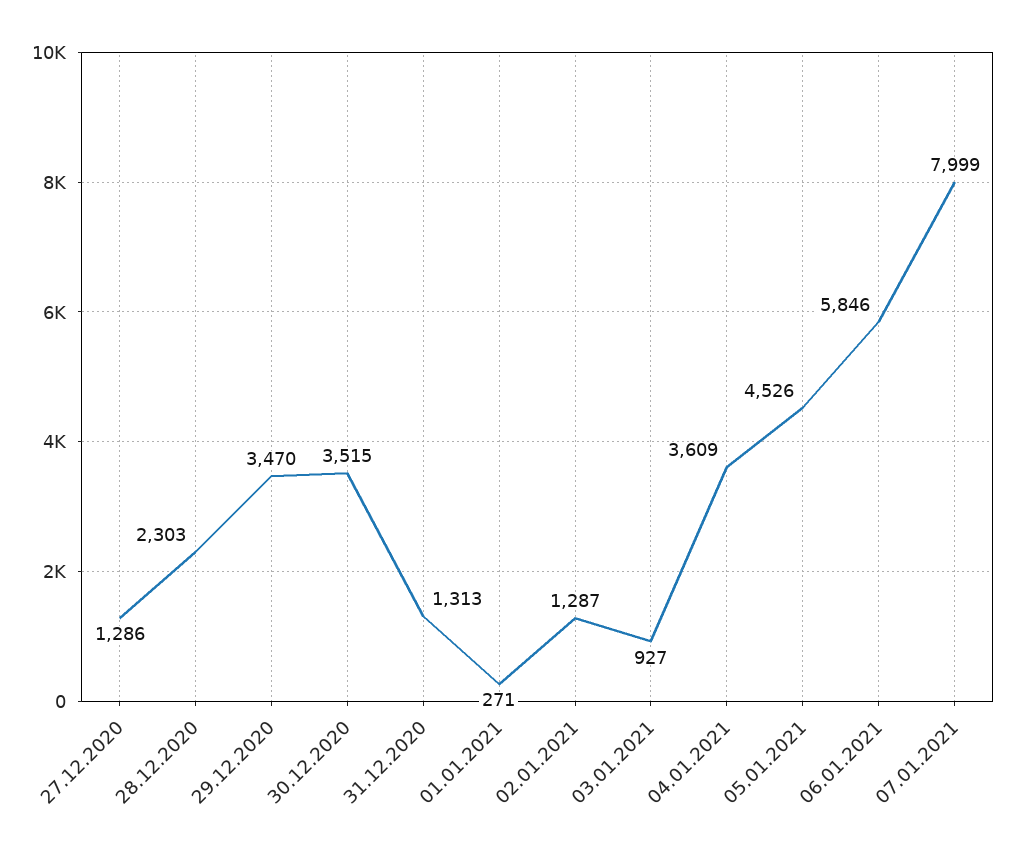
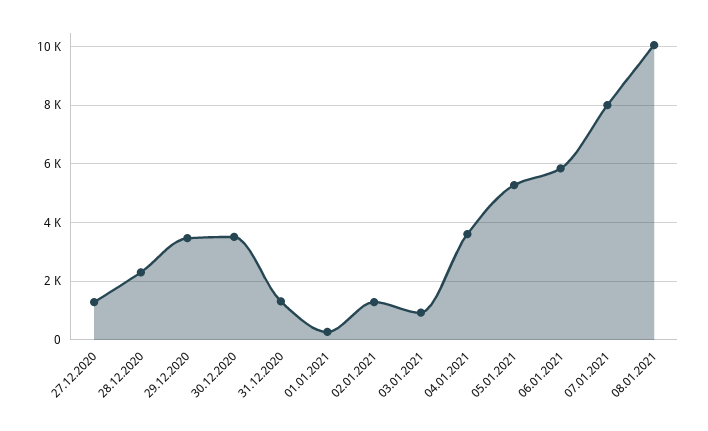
05.01.2021: 4526 -> 5250
08.01.2021: none -> 10000

